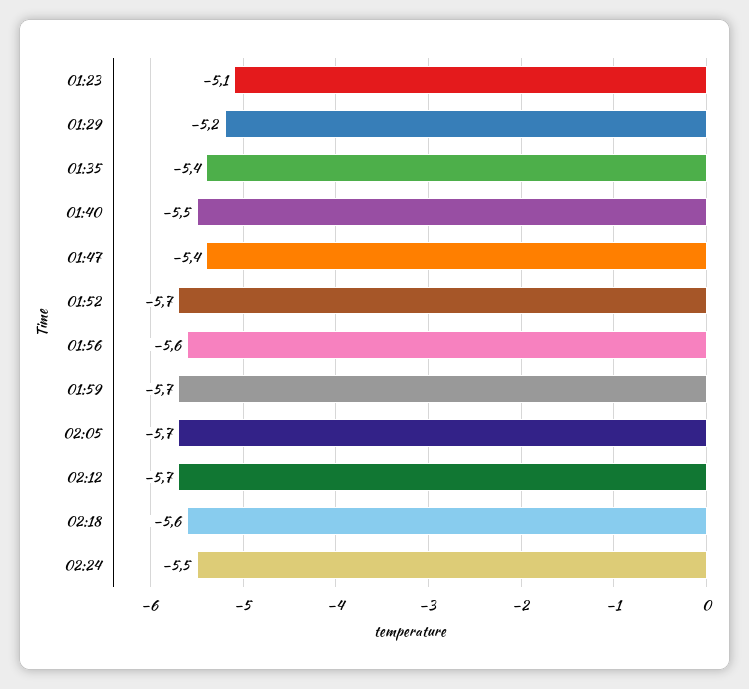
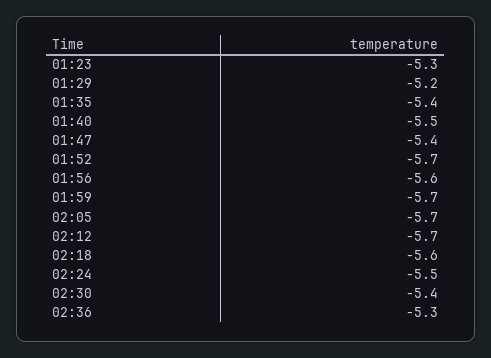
01:23: -5.1 -> -5.3
02:30: none -> -5.4
02:36: none -> -5.3

